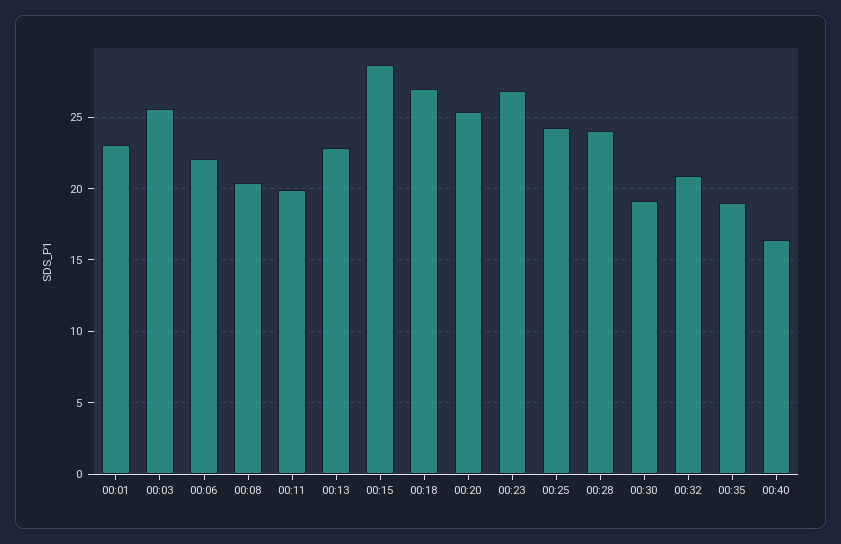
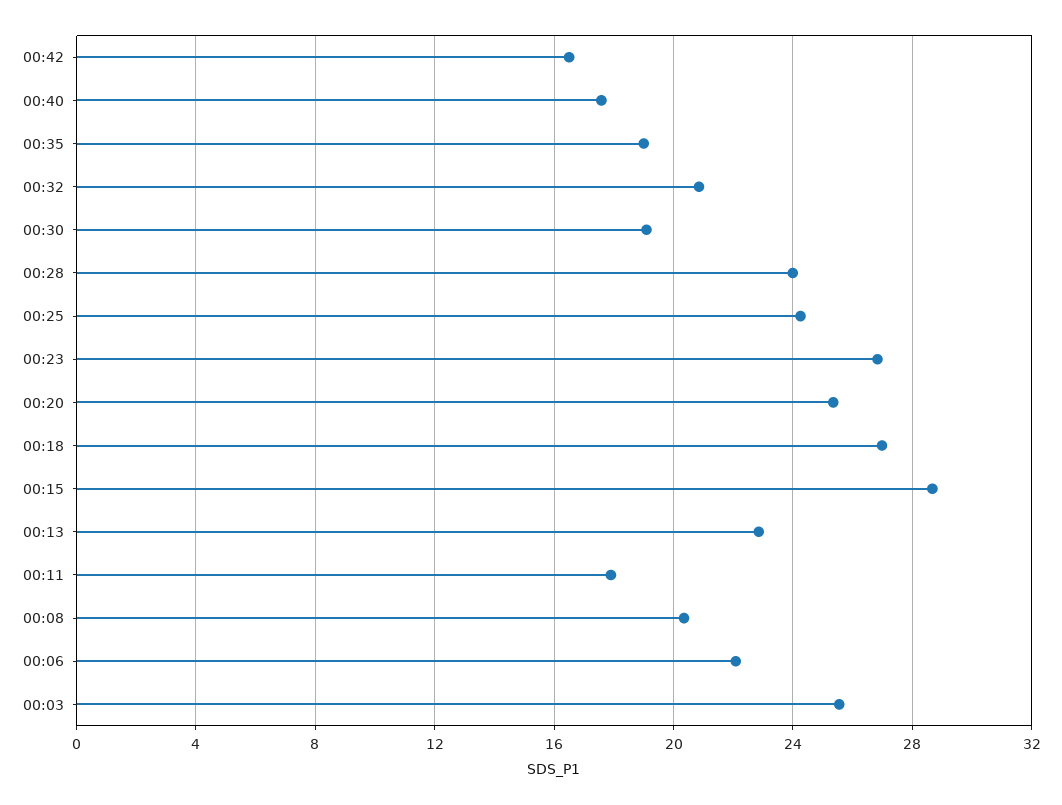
00:01: 23 -> none
00:11: 20 -> 18
00:40: 16.5 -> 17.5
00:42: none -> 16.5

